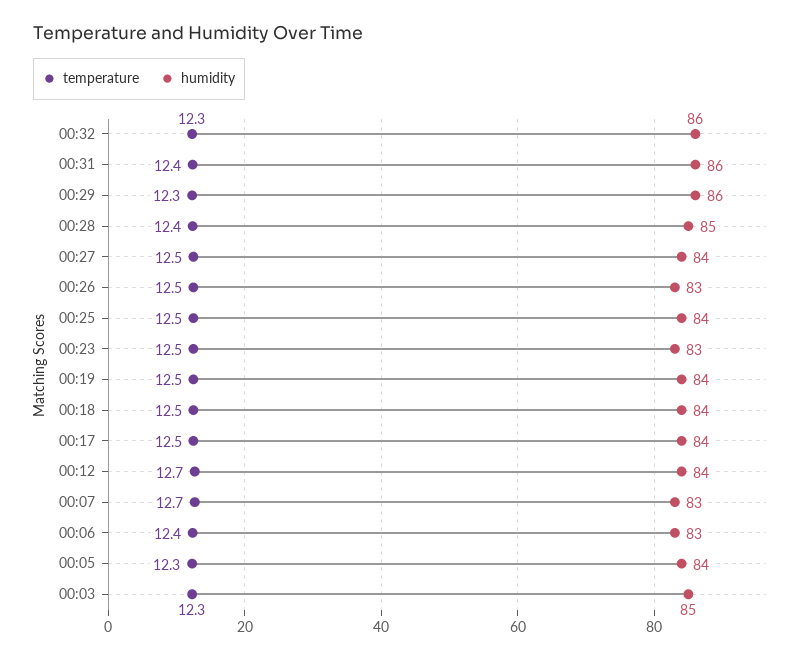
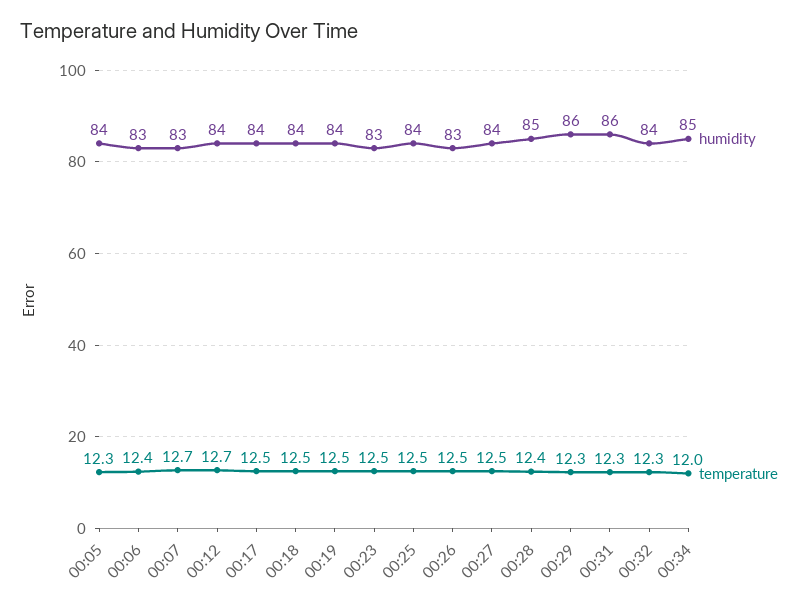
humidity, 00:32: 86 -> 84
temperature, 00:31: 12.4 -> 12.3
temperature, 00:03: 12.3 -> none
humidity, 00:03: 85 -> none
humidity, 00:34: none -> 85
temperature, 00:34: none -> 12

